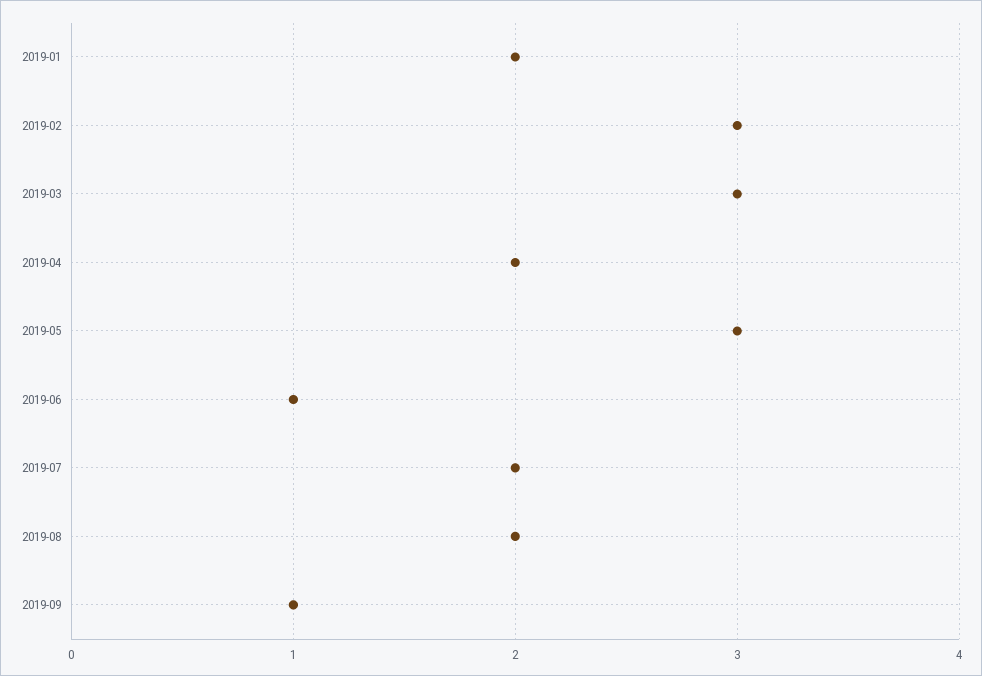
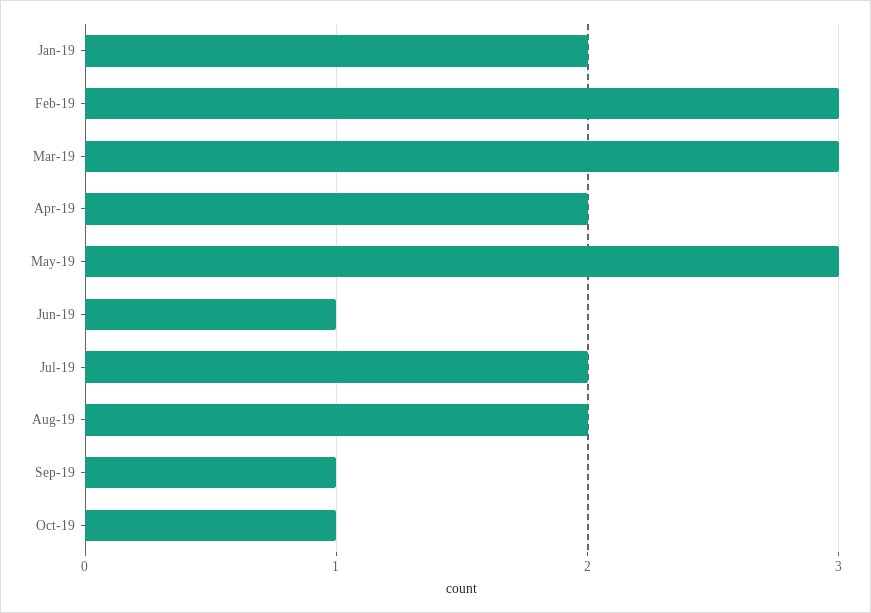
Oct-19: none -> 1

